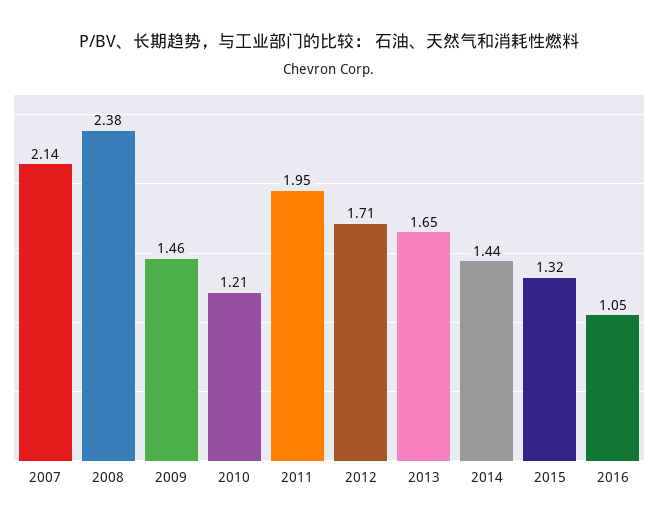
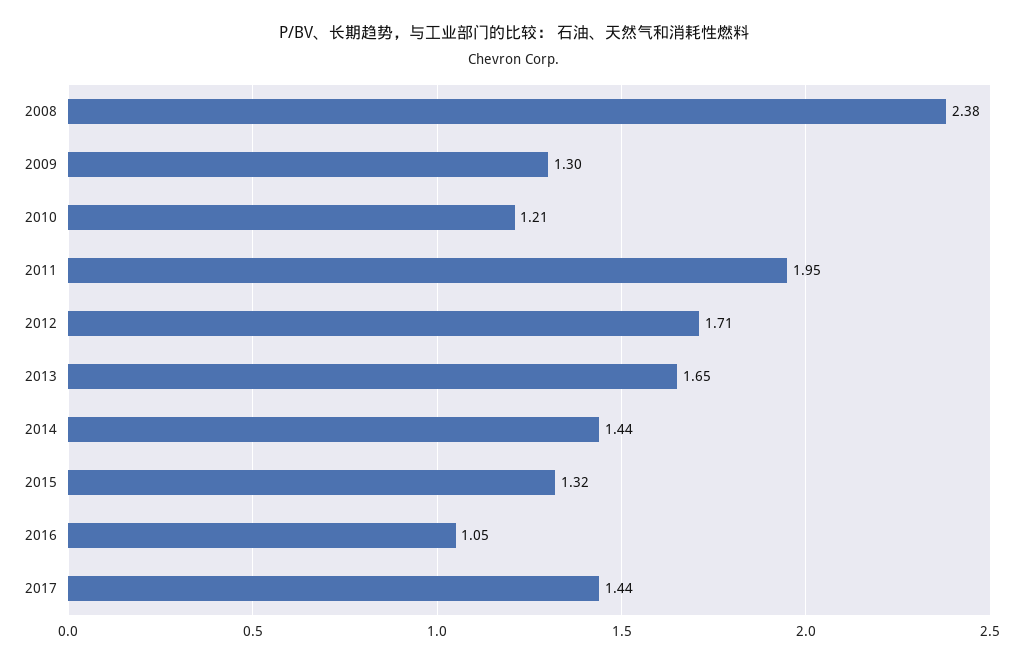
2007: 2.14 -> none
2009: 1.46 -> 1.3
2017: none -> 1.44

